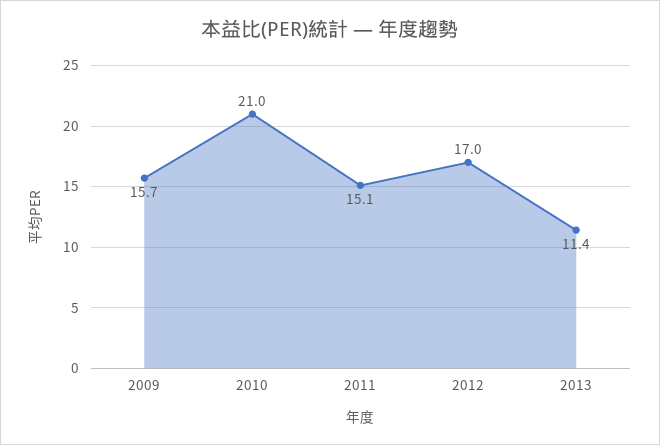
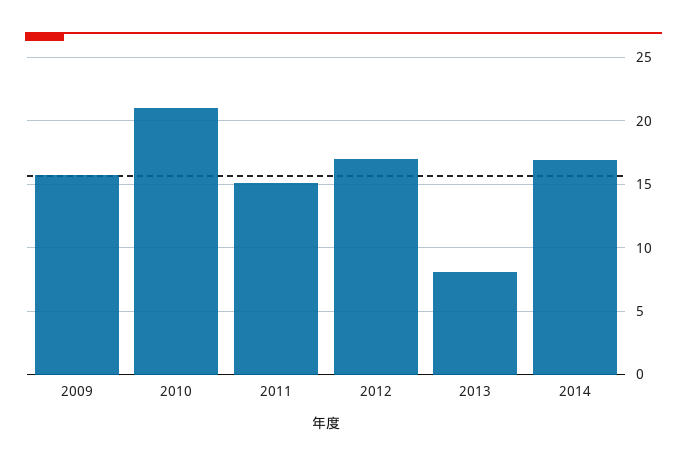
2013: 11.4 -> 8
2014: none -> 17

